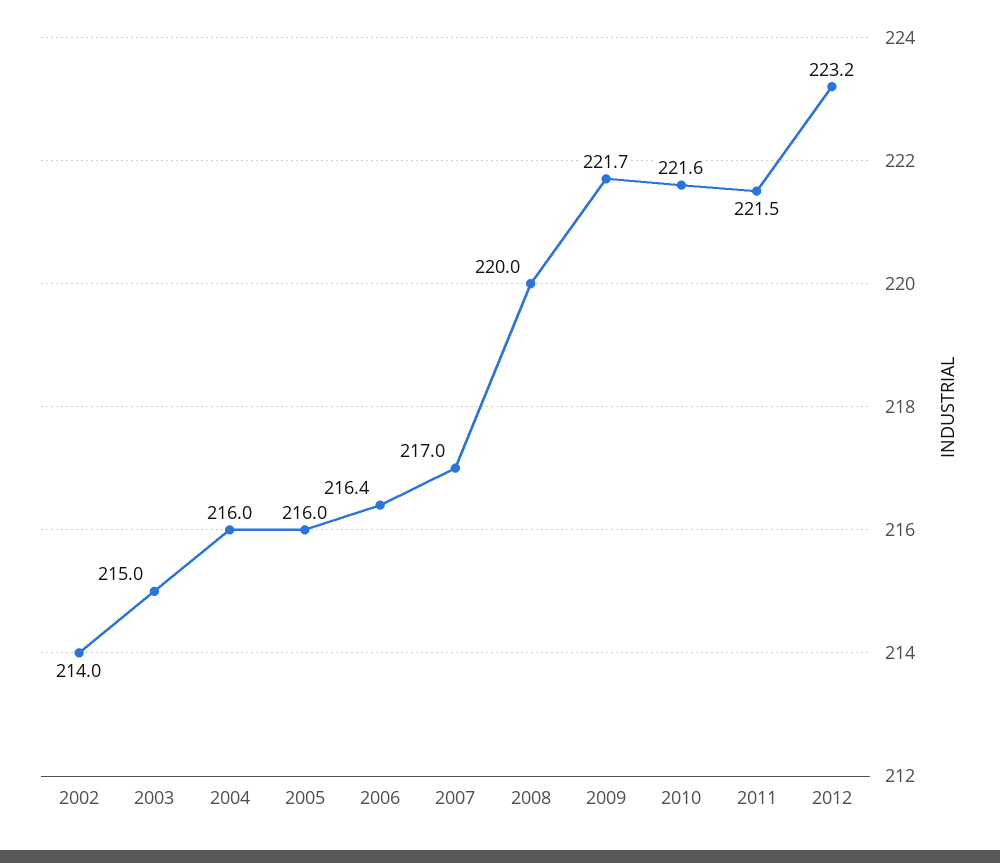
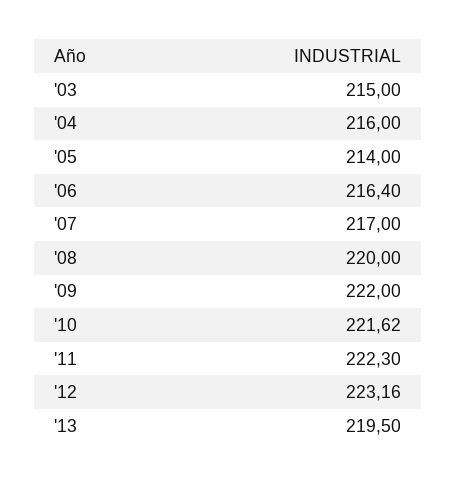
2002: 214 -> none
2005: 216 -> 214
2009: 221.7 -> 222
2011: 221.5 -> 222.3
'13: none -> 219.5

